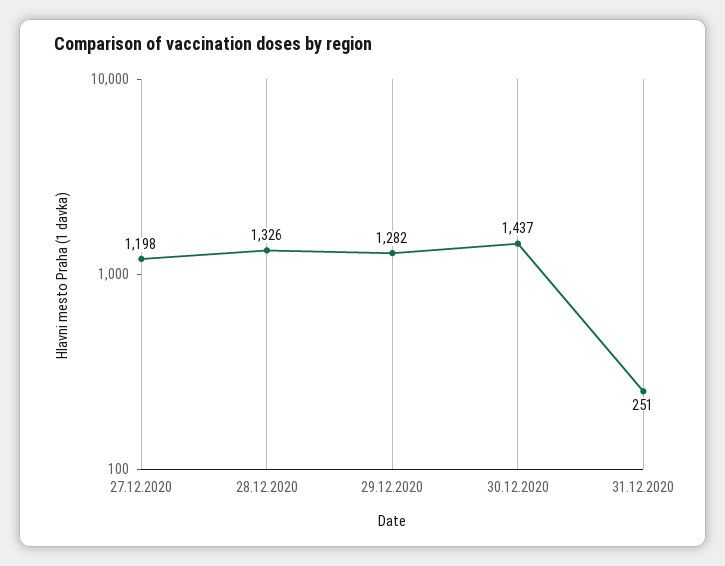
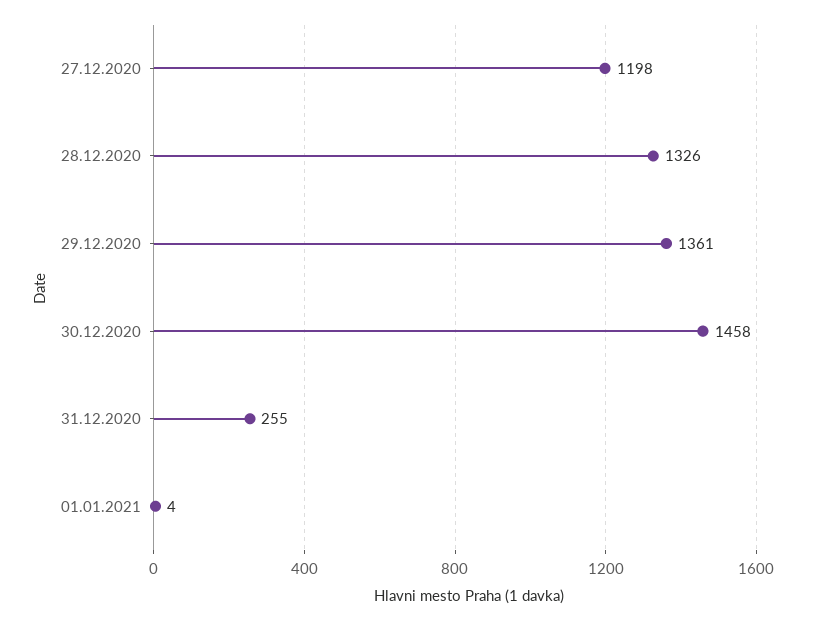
29.12.2020: 1282 -> 1361
30.12.2020: 1437 -> 1458
31.12.2020: 251 -> 255
01.01.2021: none -> 4

